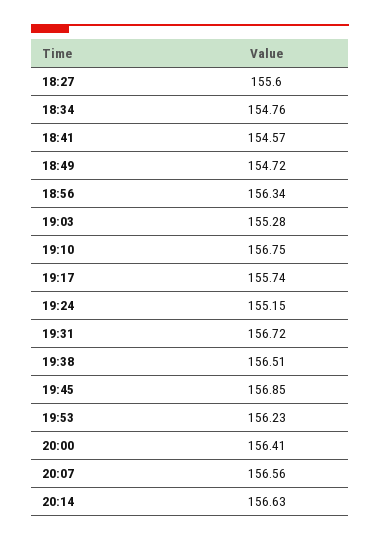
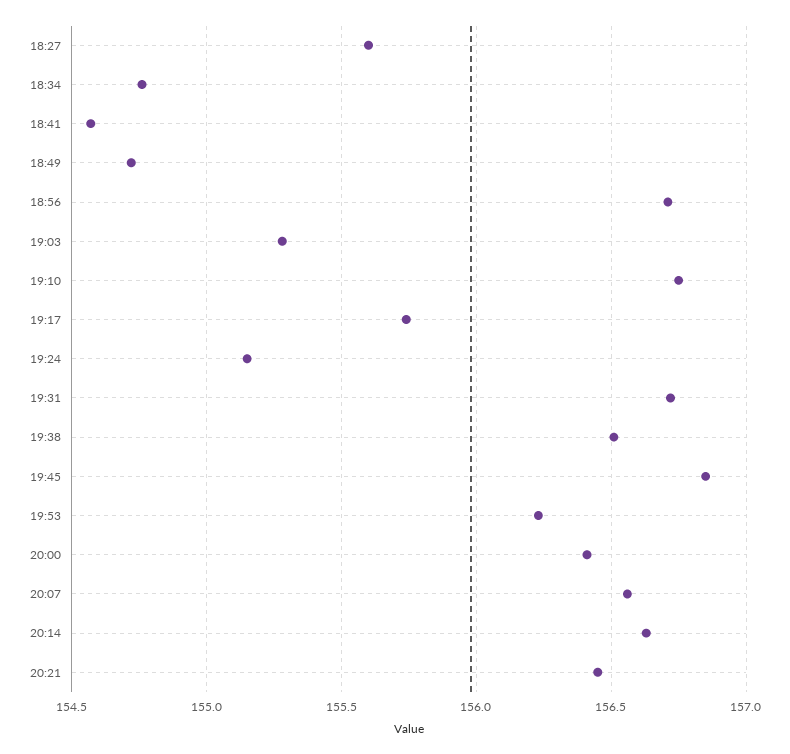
18:56: 156.34 -> 156.7
20:21: none -> 156.45

